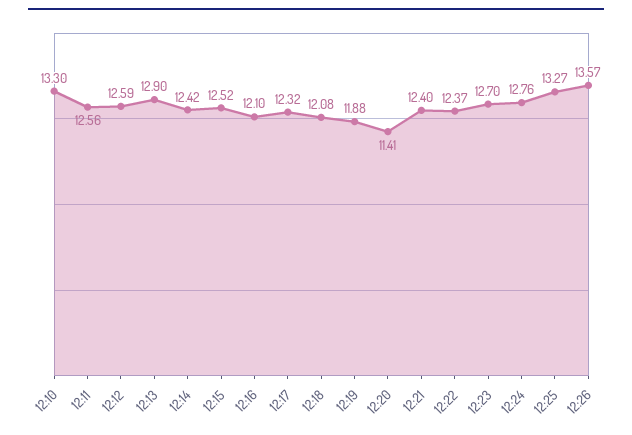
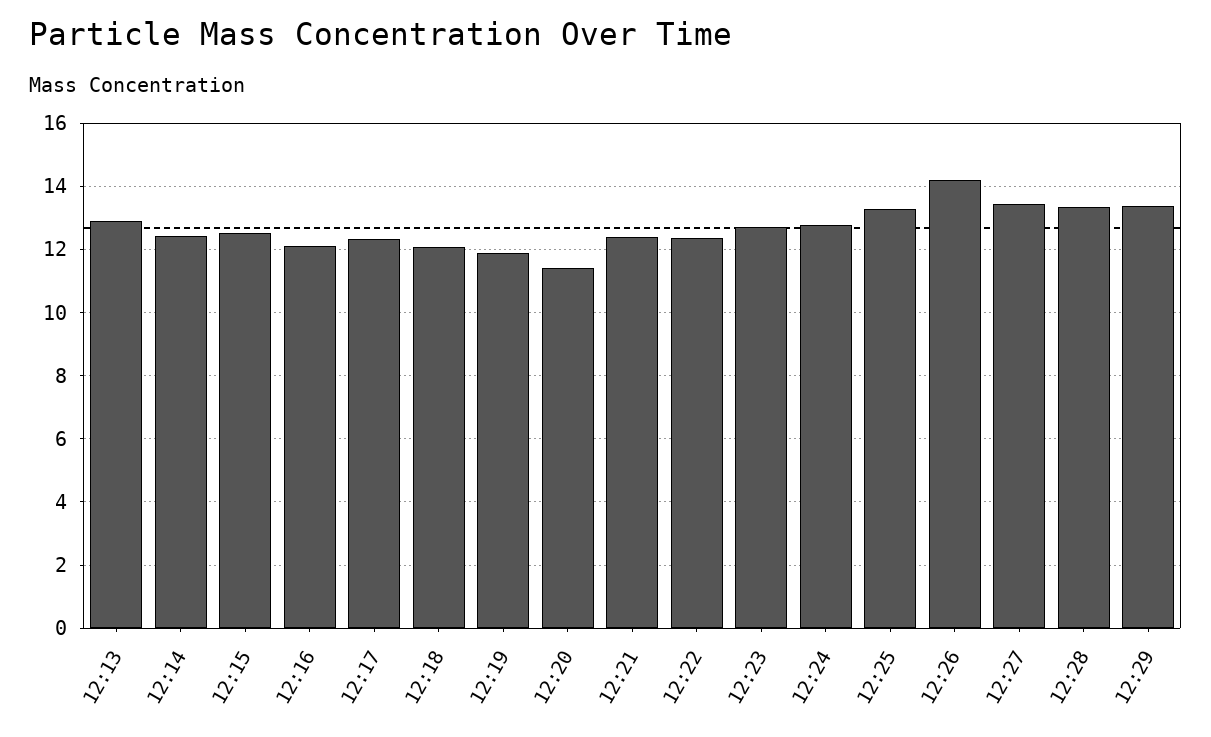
12:10: 13.3 -> none
12:11: 12.56 -> none
12:12: 12.59 -> none
12:26: 13.57 -> 14.2
12:27: none -> 13.4
12:28: none -> 13.4
12:29: none -> 13.4

